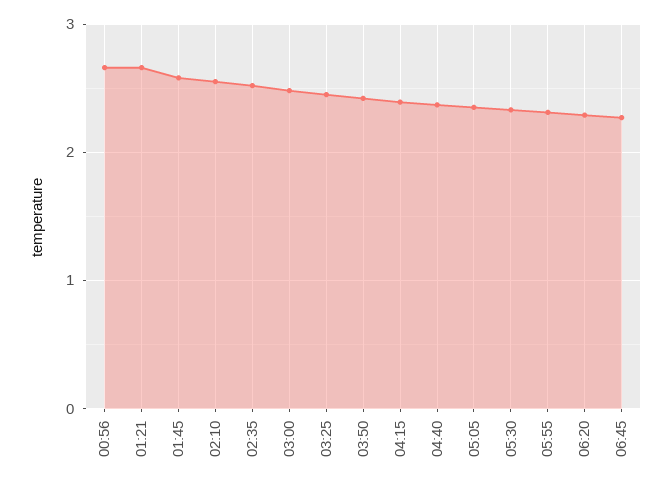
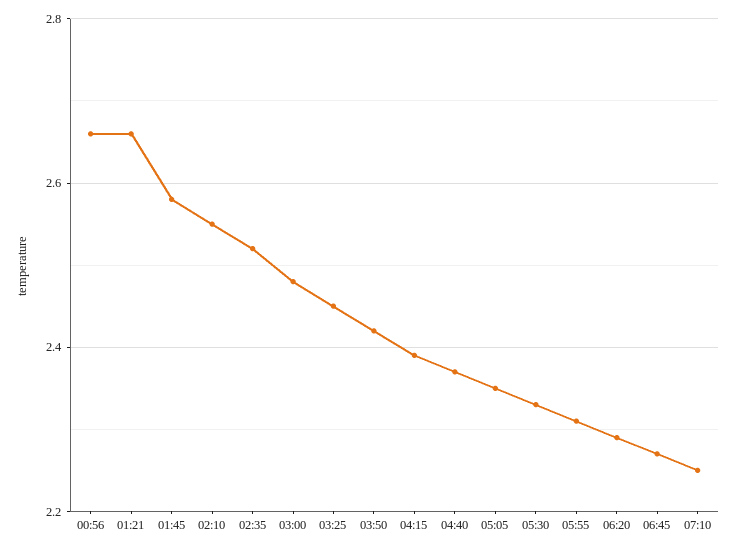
07:10: none -> 2.25

